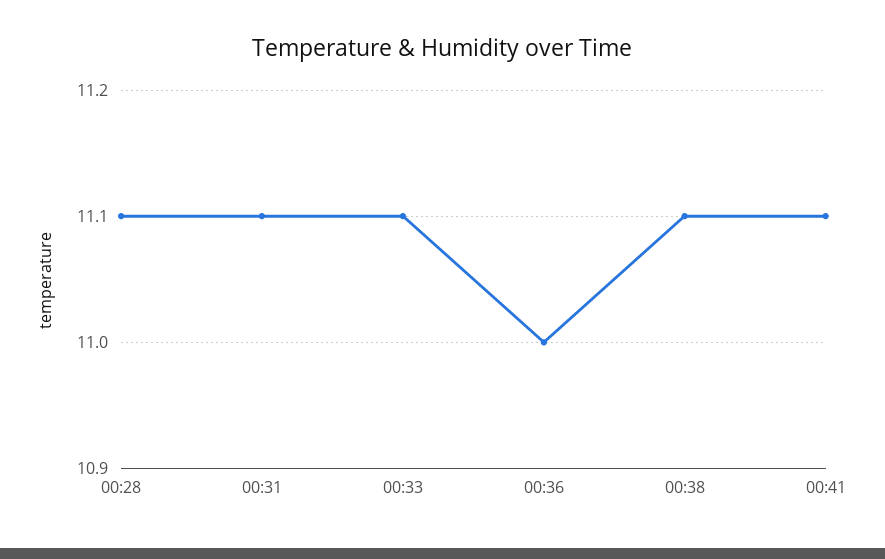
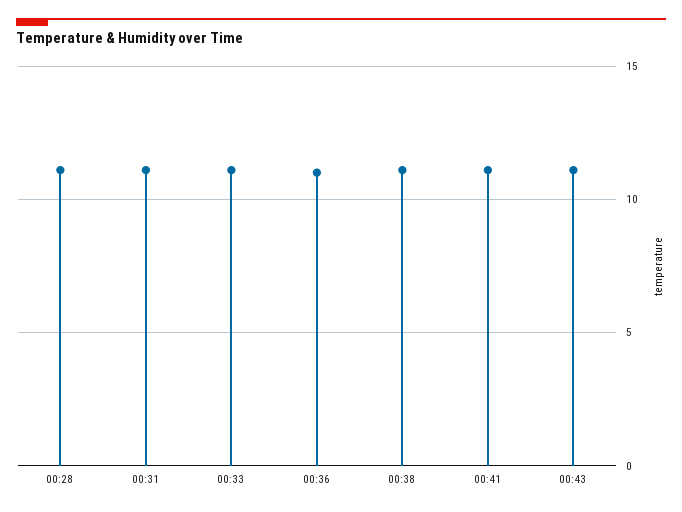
00:43: none -> 11

